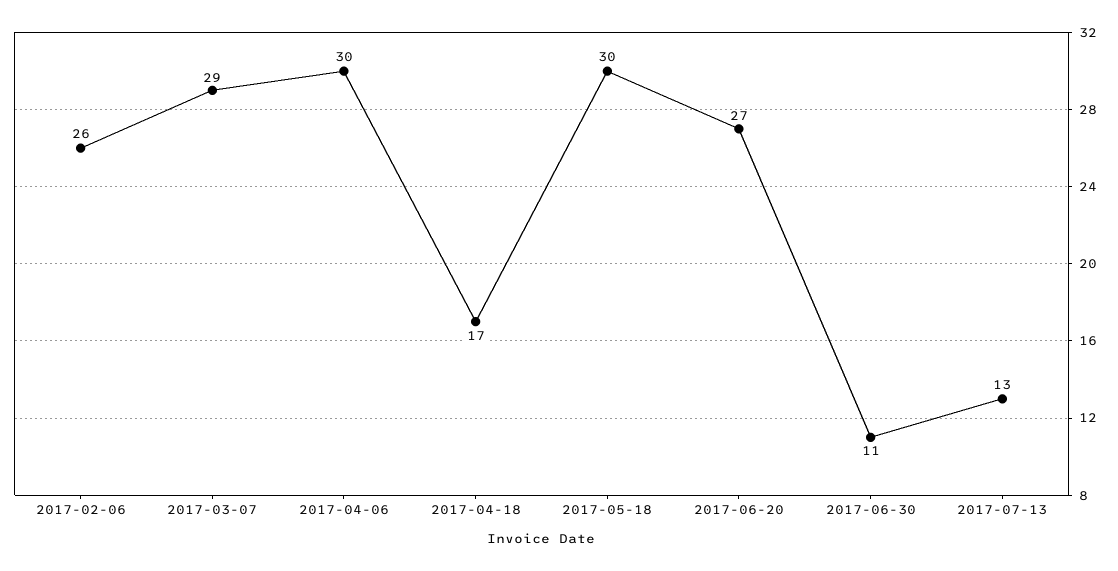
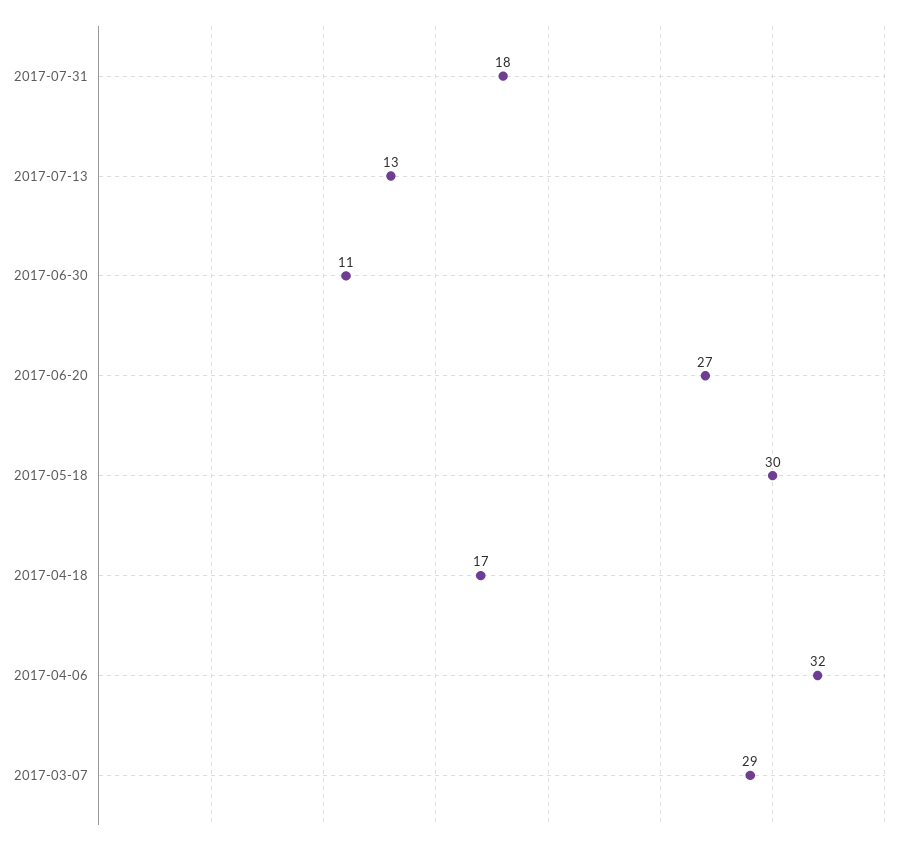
2017-02-06: 26 -> none
2017-04-06: 30 -> 32
2017-07-31: none -> 18

